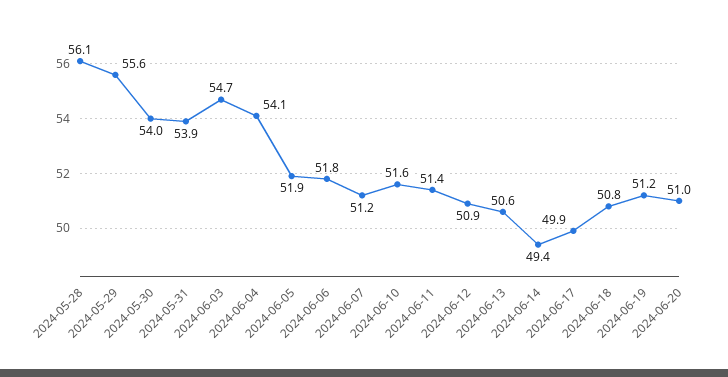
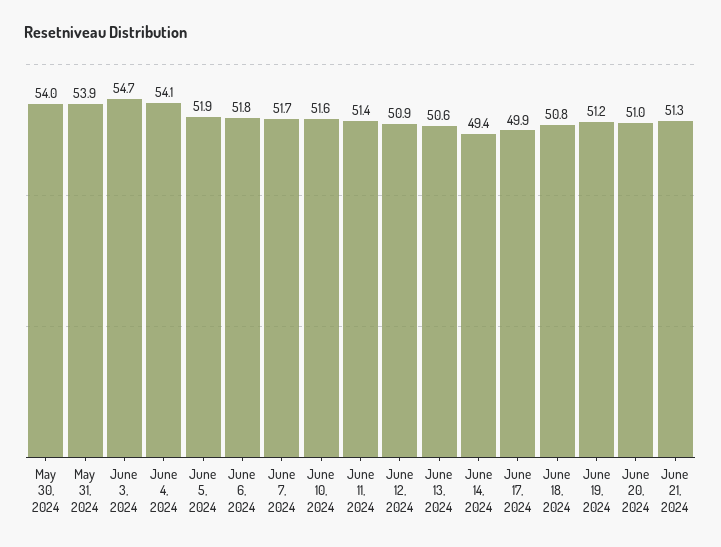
2024-05-28: 56.1 -> none
2024-05-29: 55.6 -> none
2024-06-07: 51.2 -> 51.7
June 21, 2024: none -> 51.3

